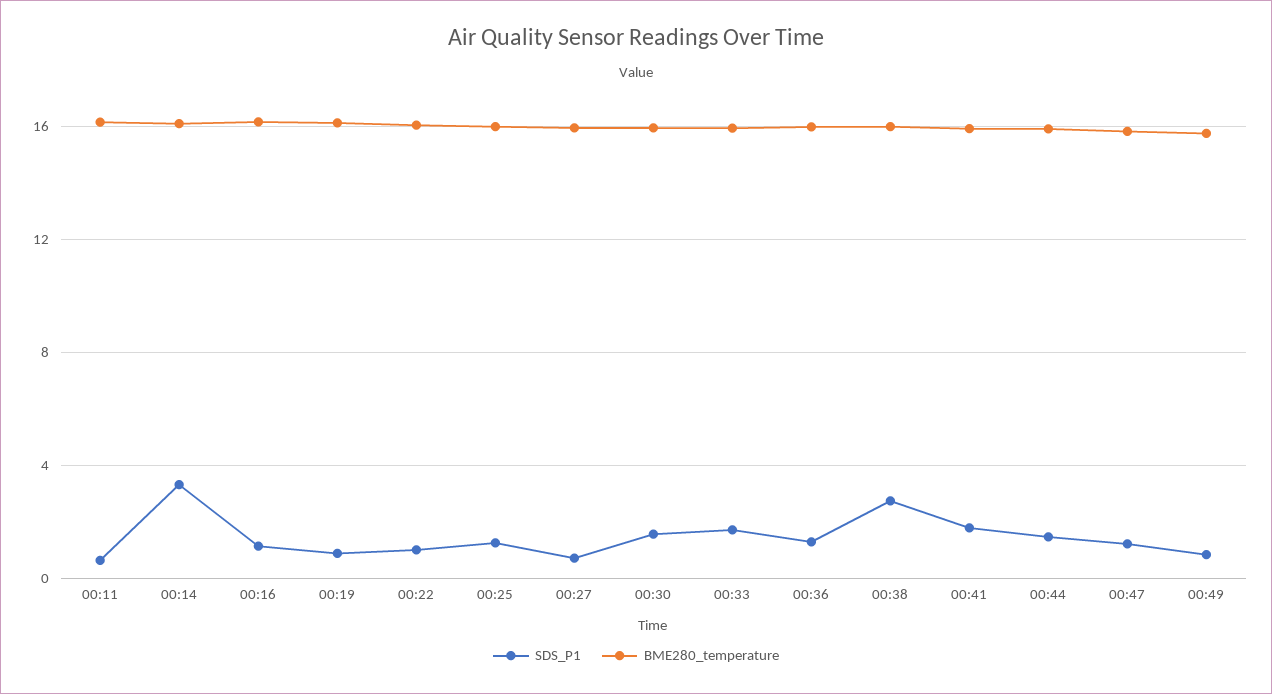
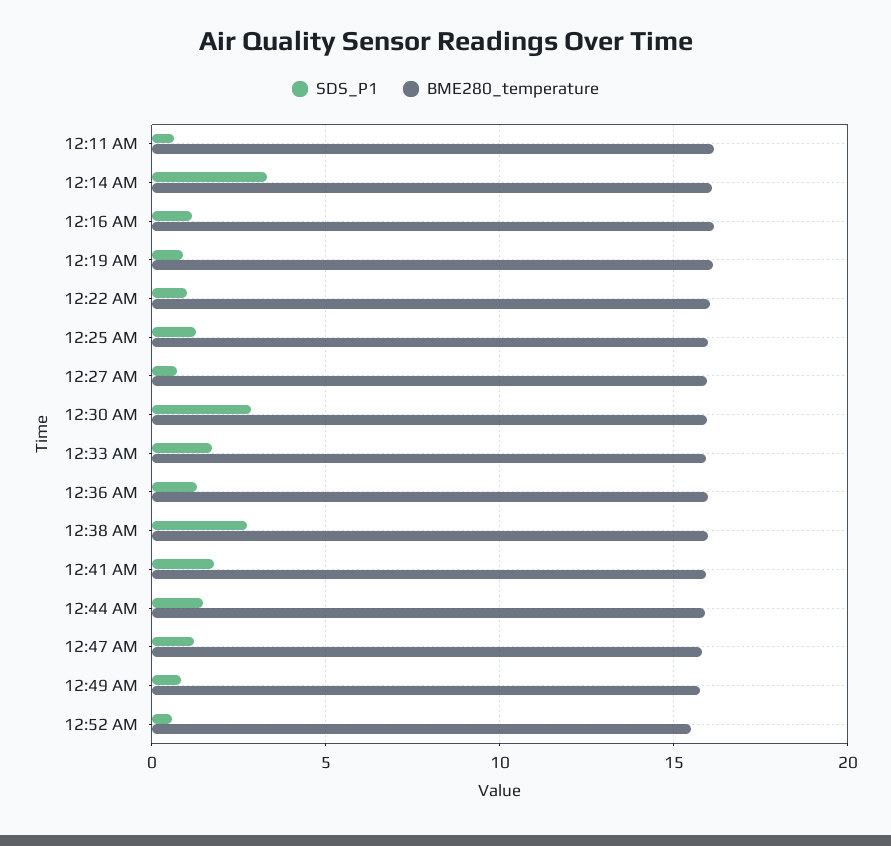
SDS_P1, 00:30: 1.5 -> 3
SDS_P1, 12:52 AM: none -> 0.5
BME280_temperature, 12:52 AM: none -> 15.5

